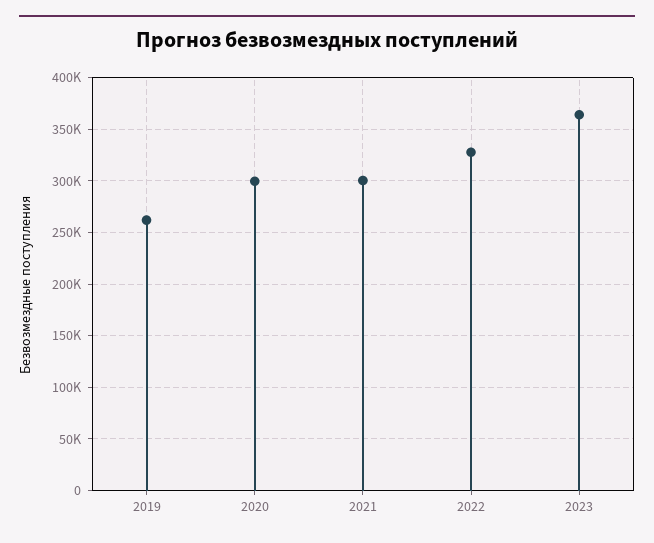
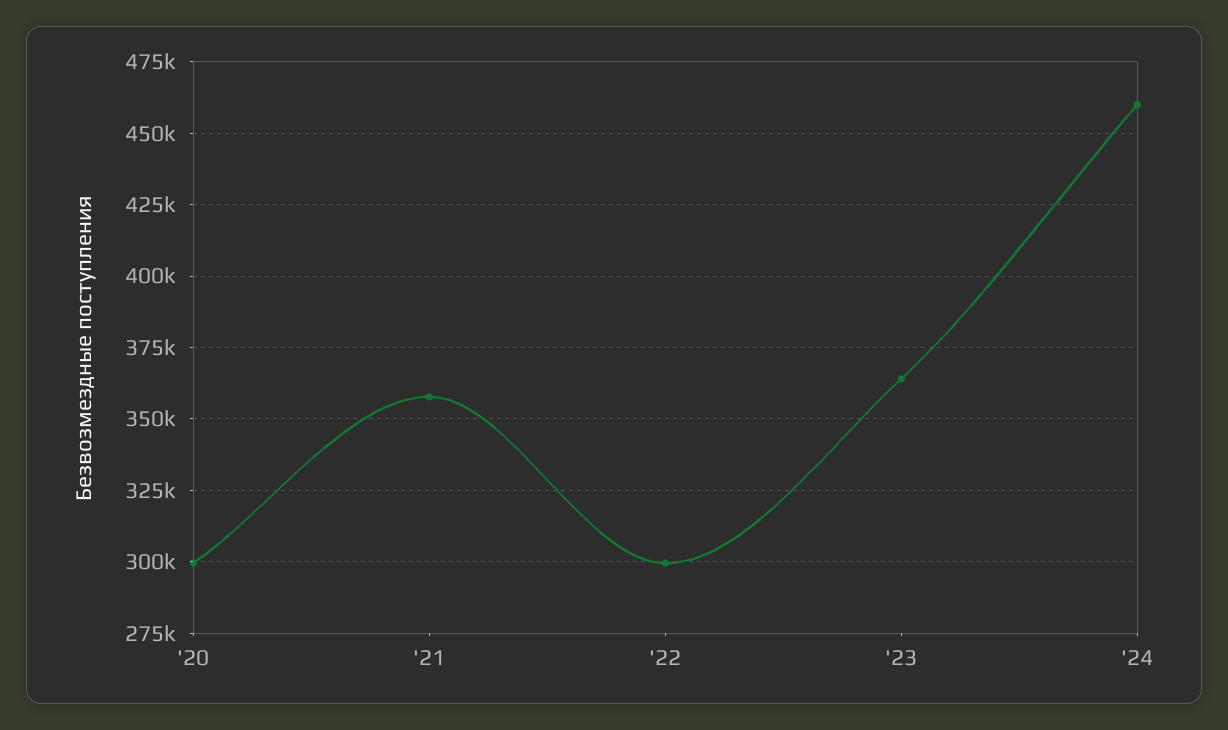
2019: 260000 -> none
2021: 300000 -> 357500
2022: 330000 -> 300000
'24: none -> 460000

